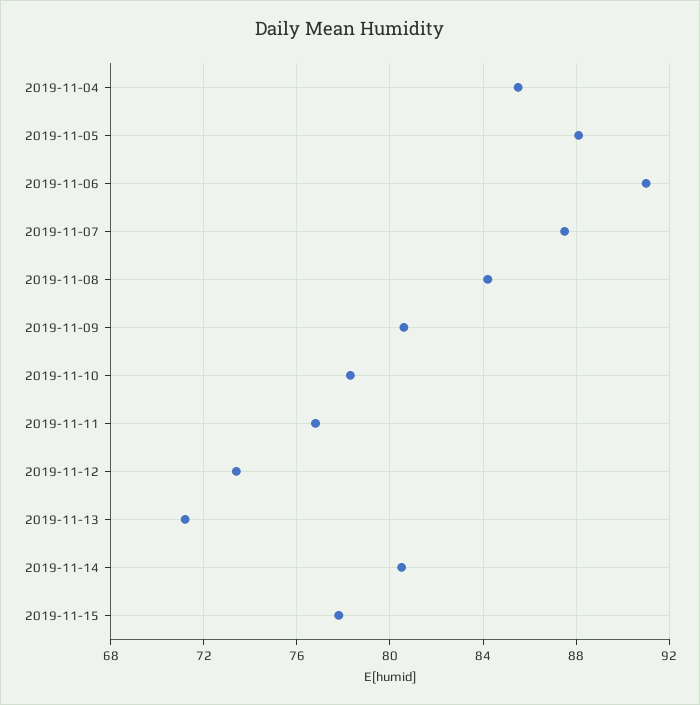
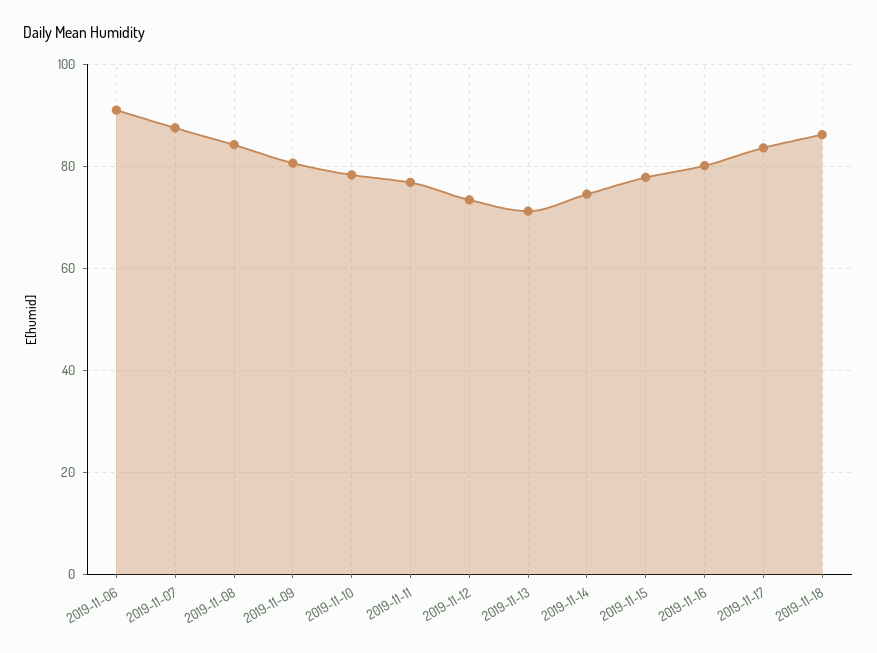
2019-11-04: 85.5 -> none
2019-11-05: 88 -> none
2019-11-14: 80.5 -> 74
2019-11-16: none -> 80
2019-11-17: none -> 84
2019-11-18: none -> 86

